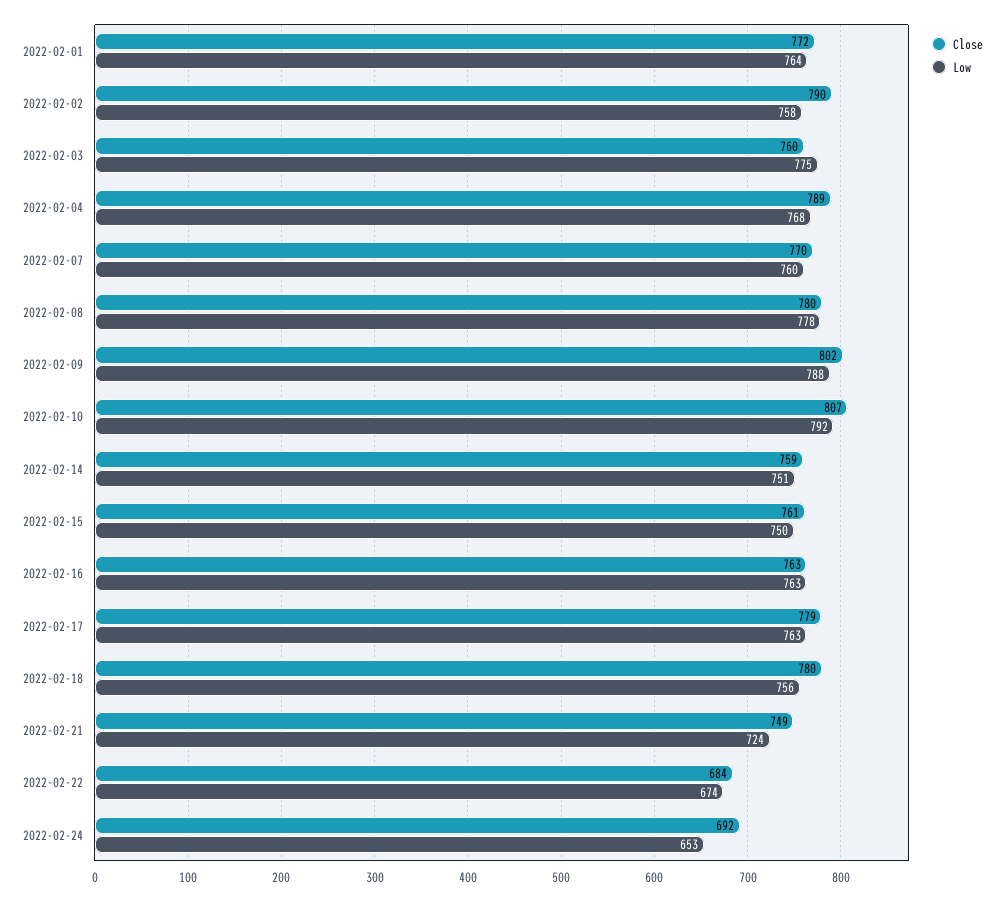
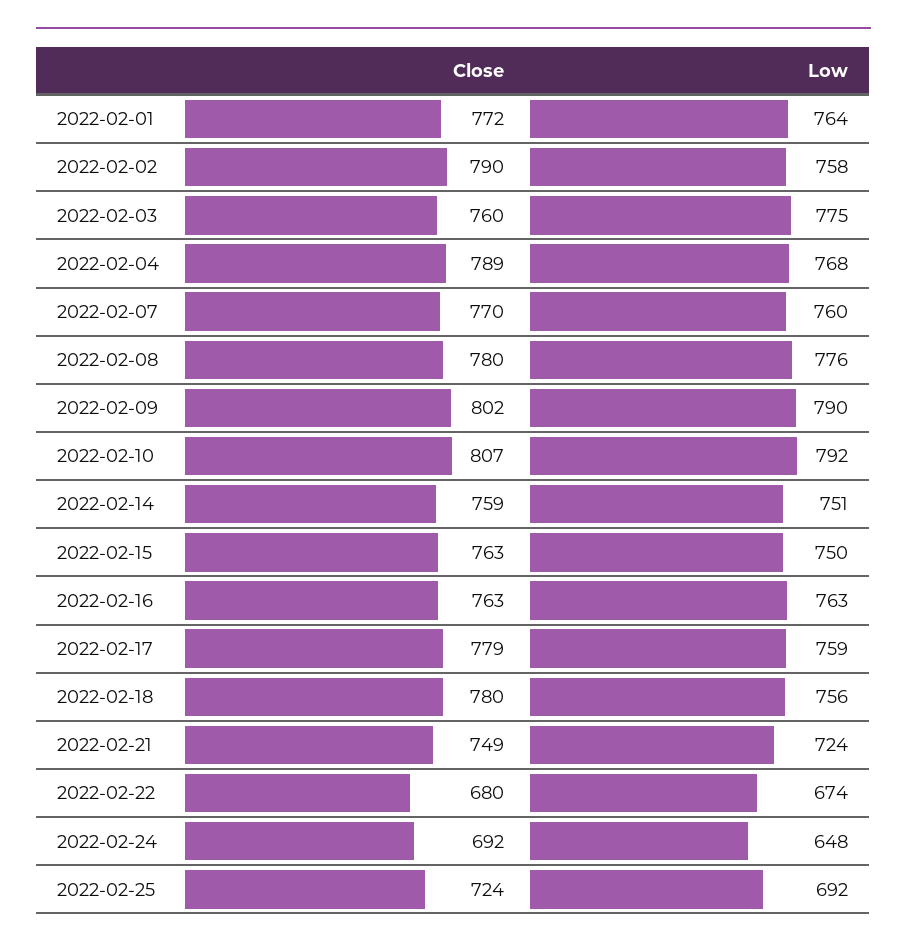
Low, 2022-02-08: 778 -> 776
Low, 2022-02-09: 788 -> 790
Close, 2022-02-15: 761 -> 763
Low, 2022-02-17: 763 -> 759
Close, 2022-02-22: 684 -> 680
Low, 2022-02-24: 653 -> 648
Close, 2022-02-25: none -> 724
Low, 2022-02-25: none -> 692

